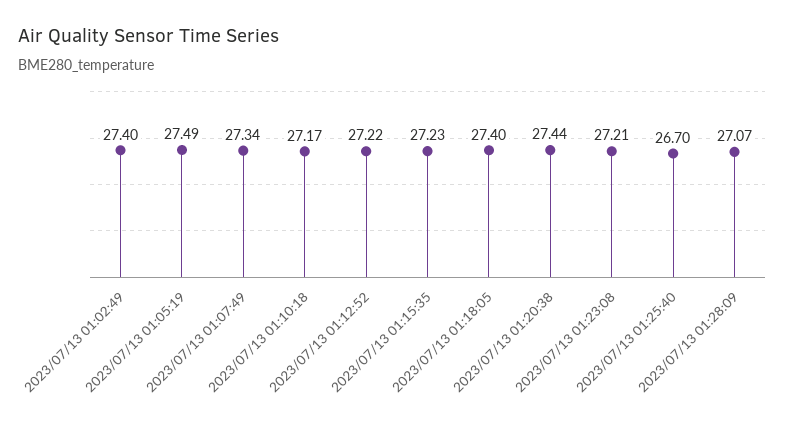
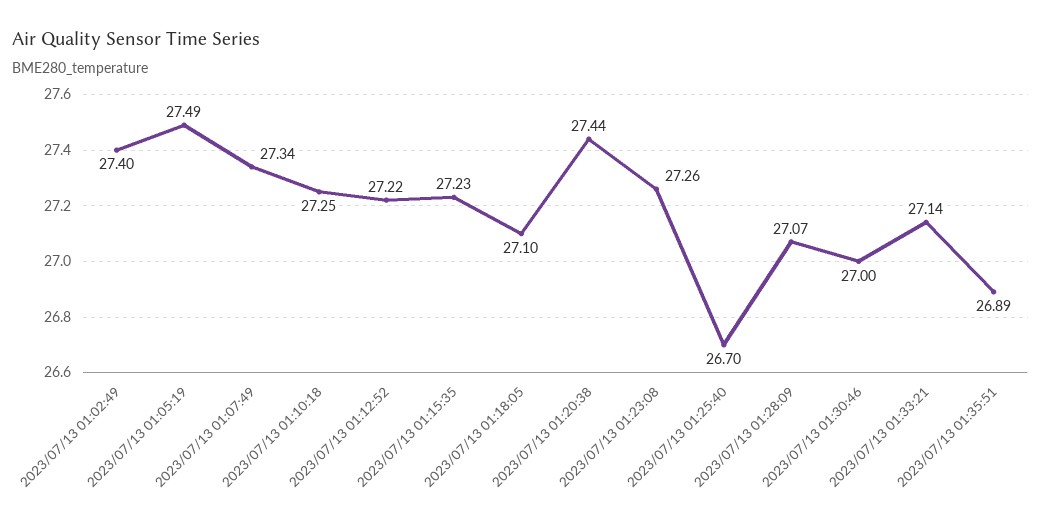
2023/07/13 01:10:18: 27.17 -> 27.25
2023/07/13 01:18:05: 27.4 -> 27.1
2023/07/13 01:23:08: 27.21 -> 27.26
2023/07/13 01:30:46: none -> 27
2023/07/13 01:33:21: none -> 27.14
2023/07/13 01:35:51: none -> 26.89

